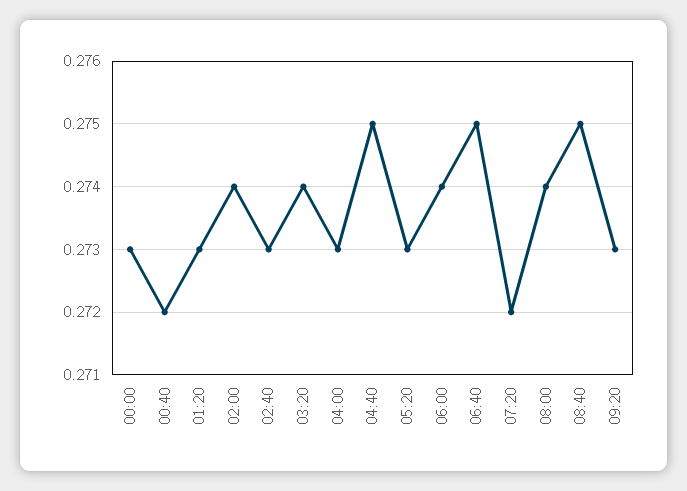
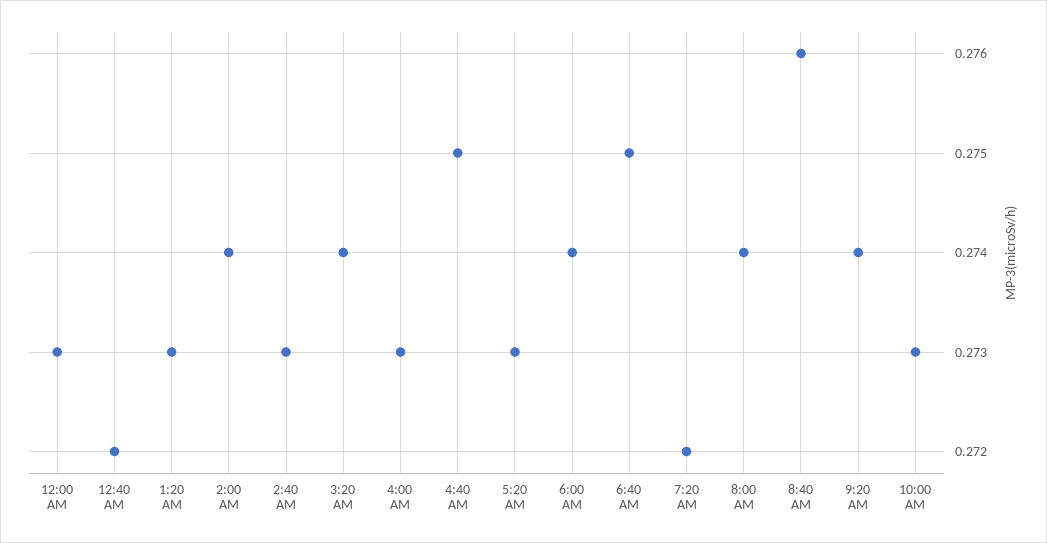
08:40: 0.275 -> 0.276
09:20: 0.273 -> 0.274
10:00 AM: none -> 0.273

